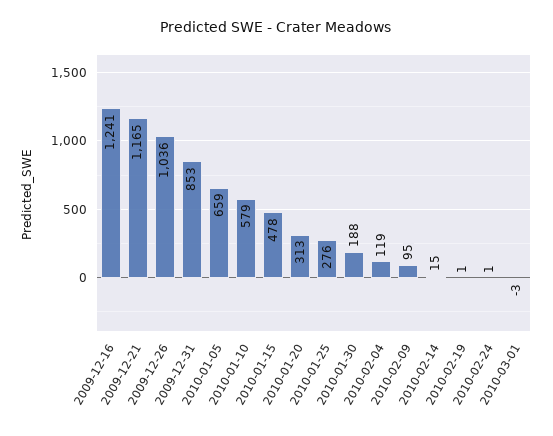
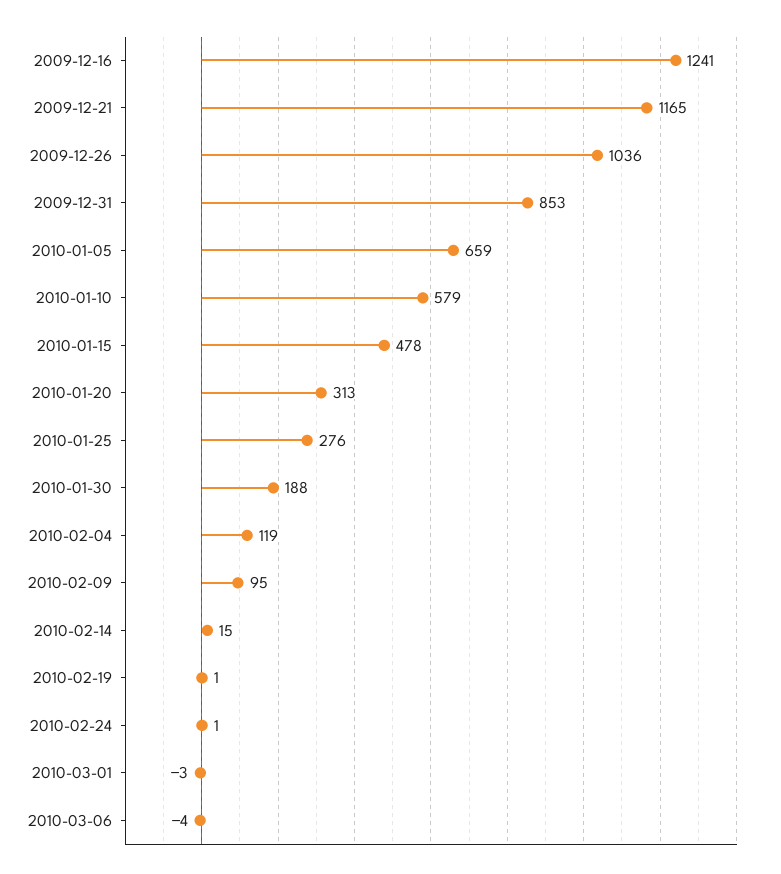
2010-03-06: none -> -4

